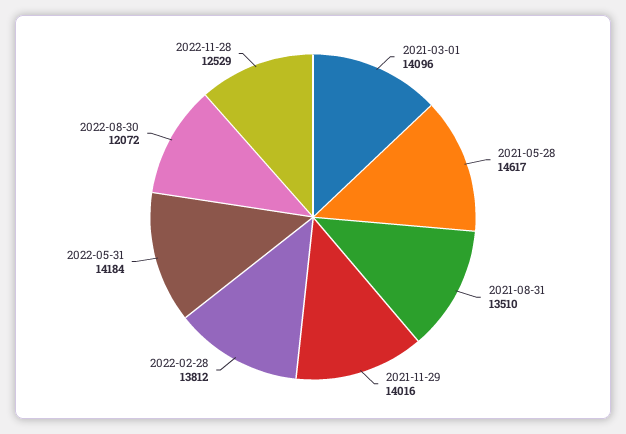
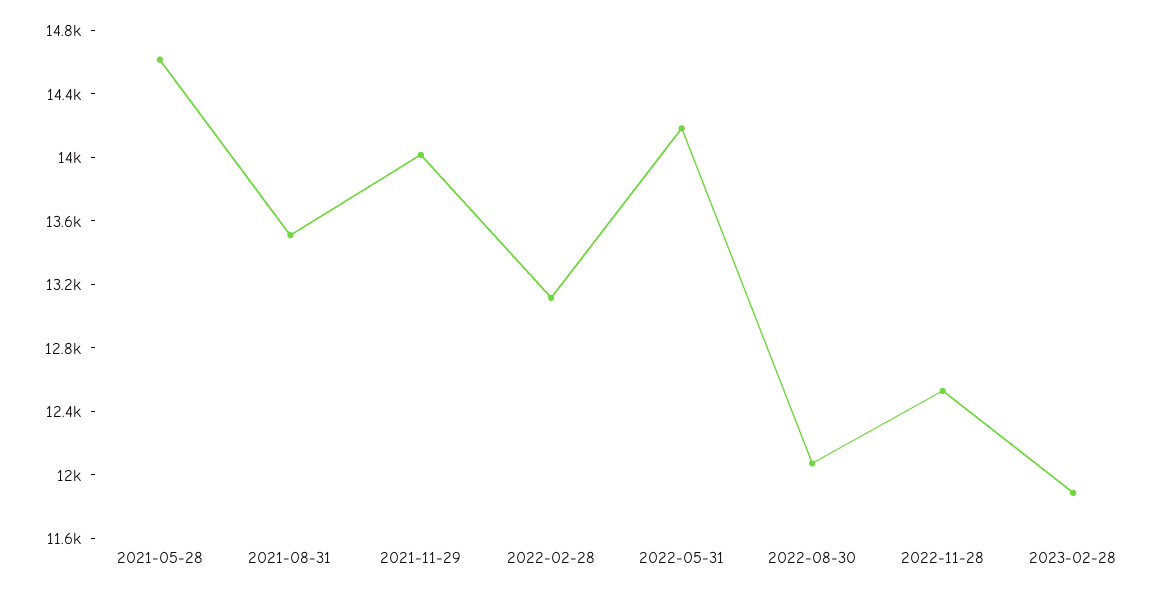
2021-03-01: 14096 -> none
2022-02-28: 13812 -> 13100
2023-02-28: none -> 11900

